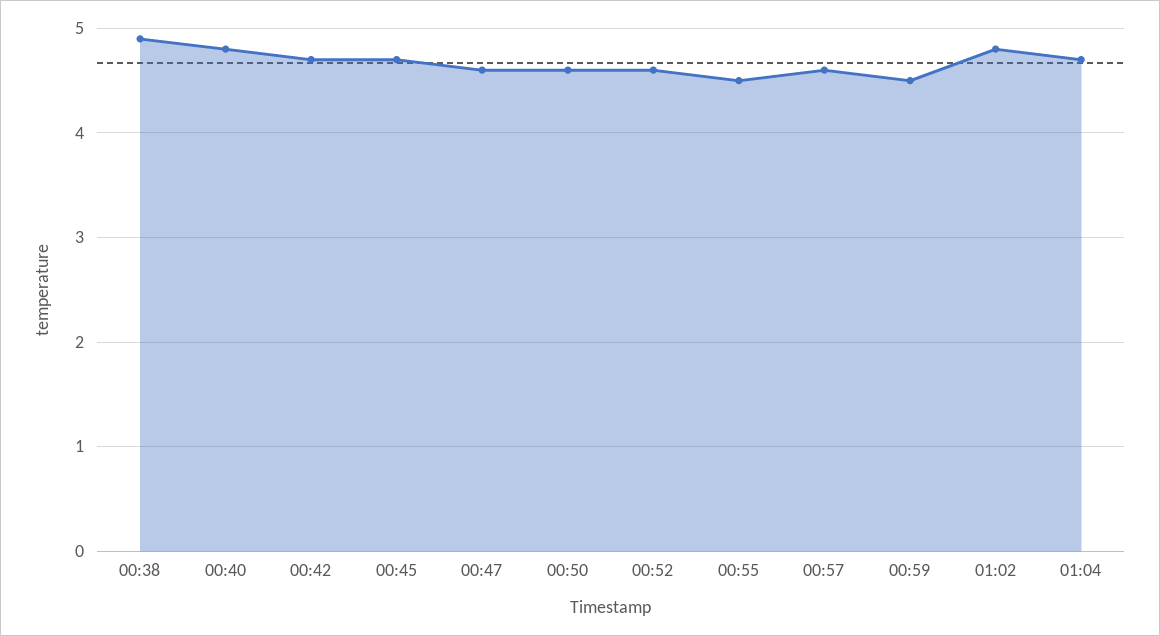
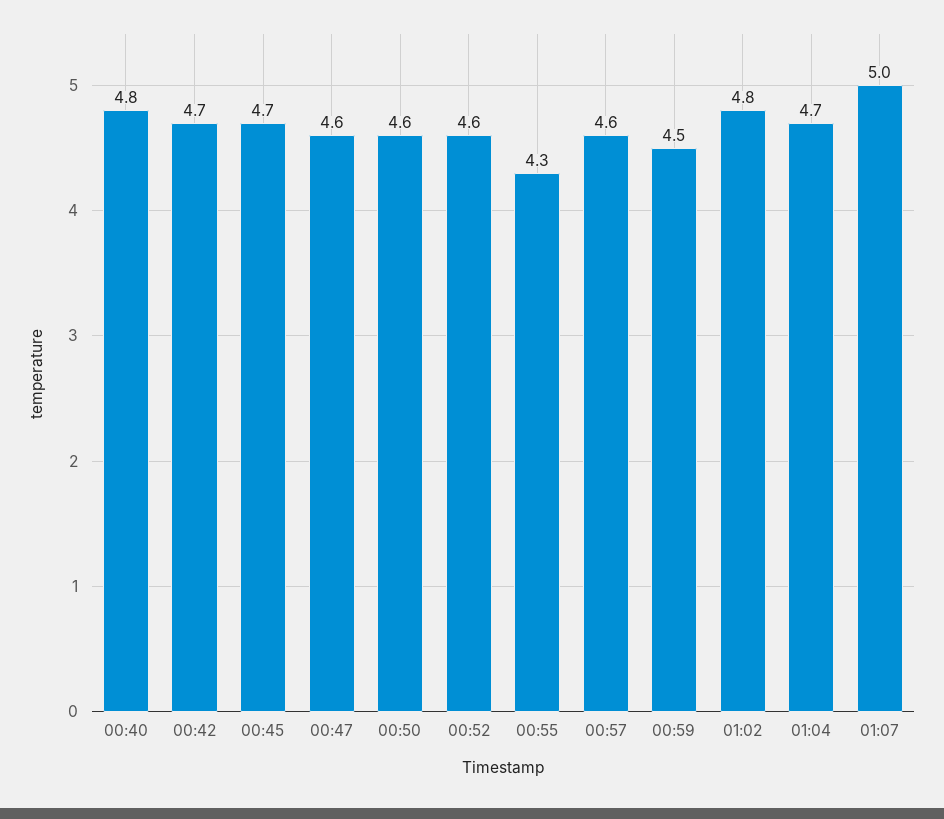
00:38: 4.9 -> none
00:55: 4.5 -> 4.3
01:07: none -> 5

